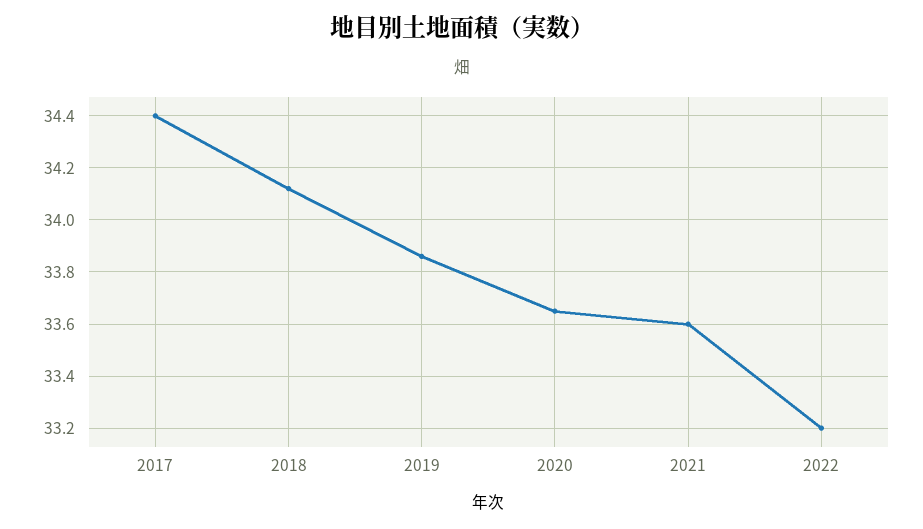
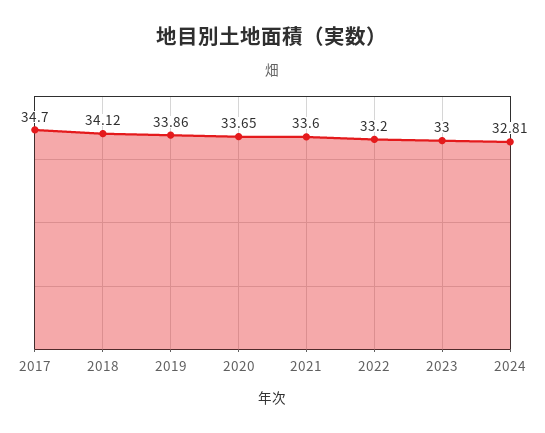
2017: 34.4 -> 34.7
2023: none -> 33
2024: none -> 32.81

